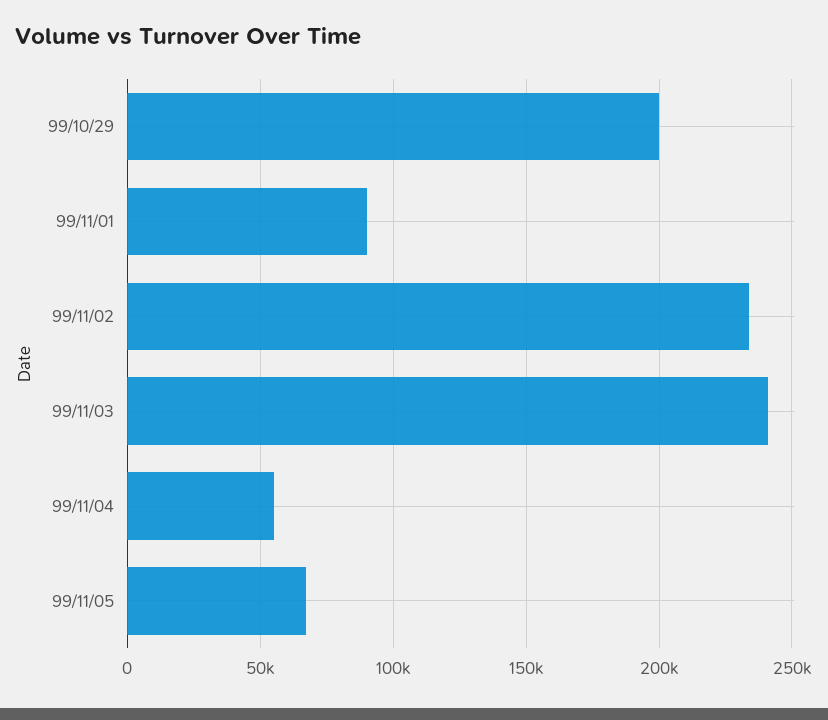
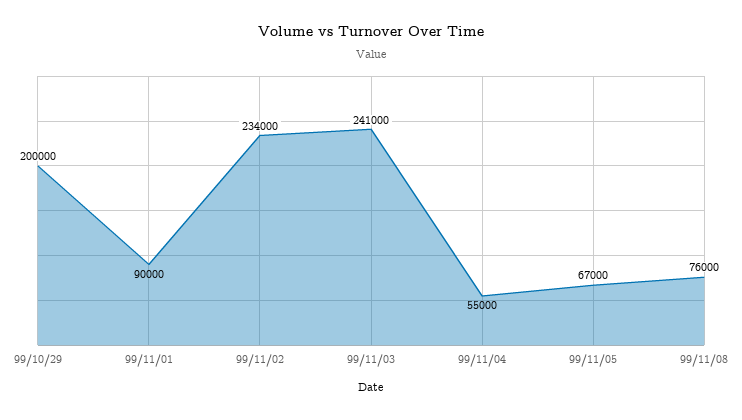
99/11/08: none -> 76000

